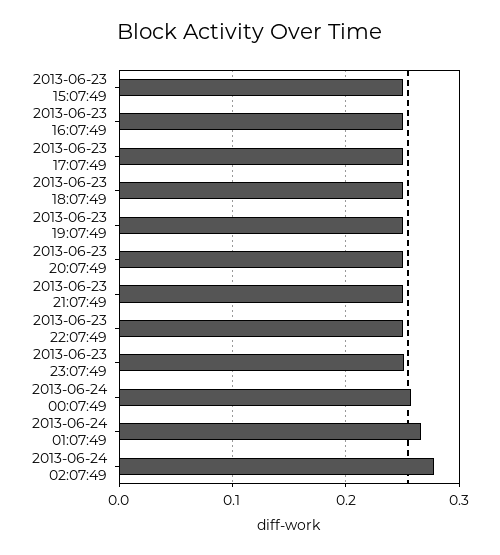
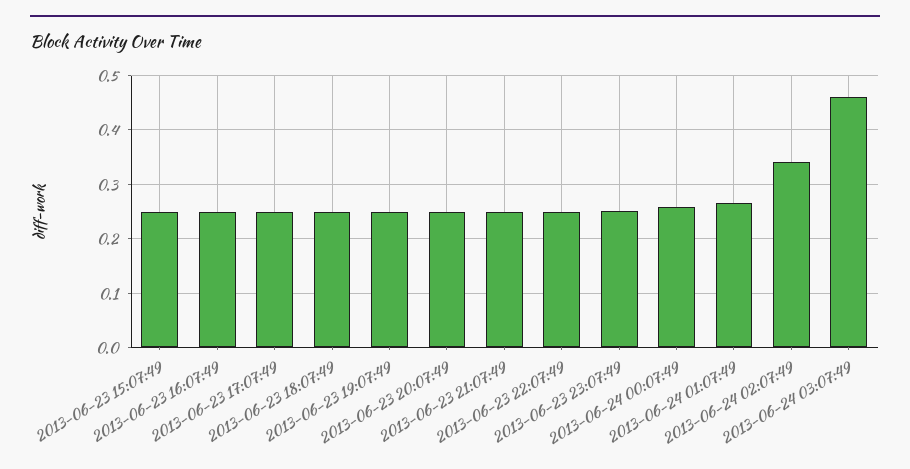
2013-06-24 02:07:49: 0.28 -> 0.34
2013-06-24 03:07:49: none -> 0.46

